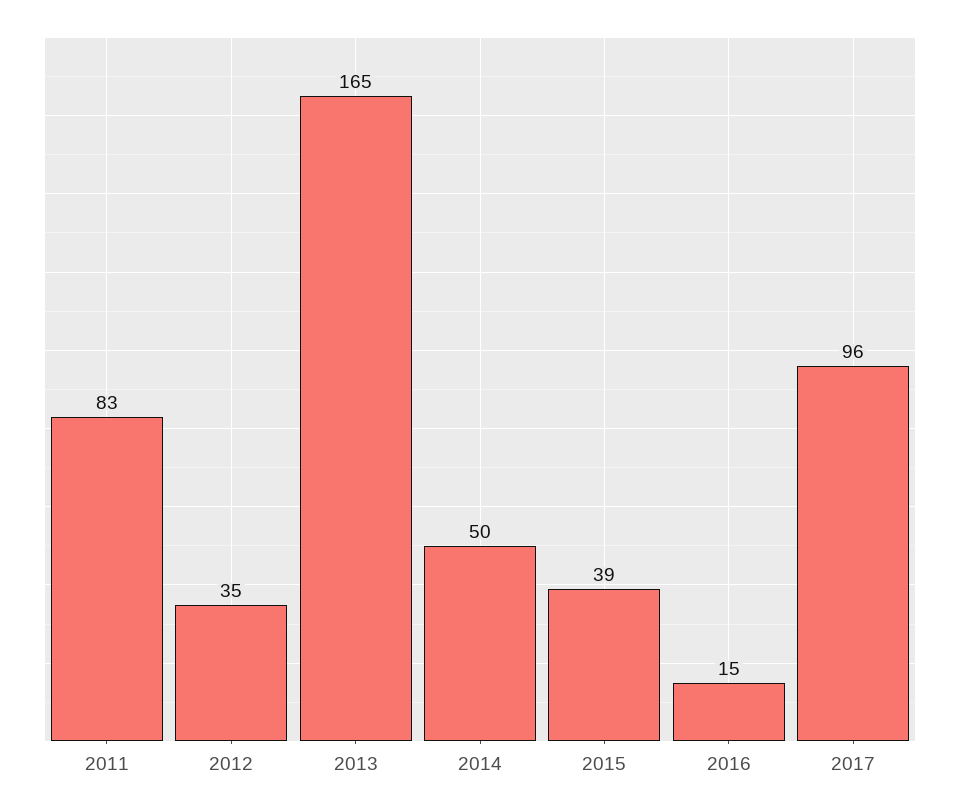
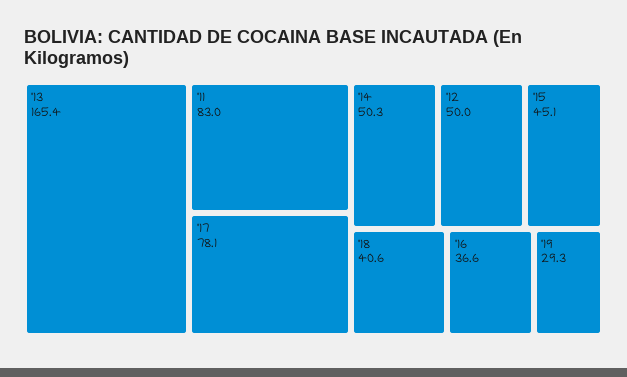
2012: 35 -> 50
2015: 39 -> 45.1
2016: 15 -> 36.6
2017: 96 -> 78.1
'18: none -> 40.6
'19: none -> 29.3

